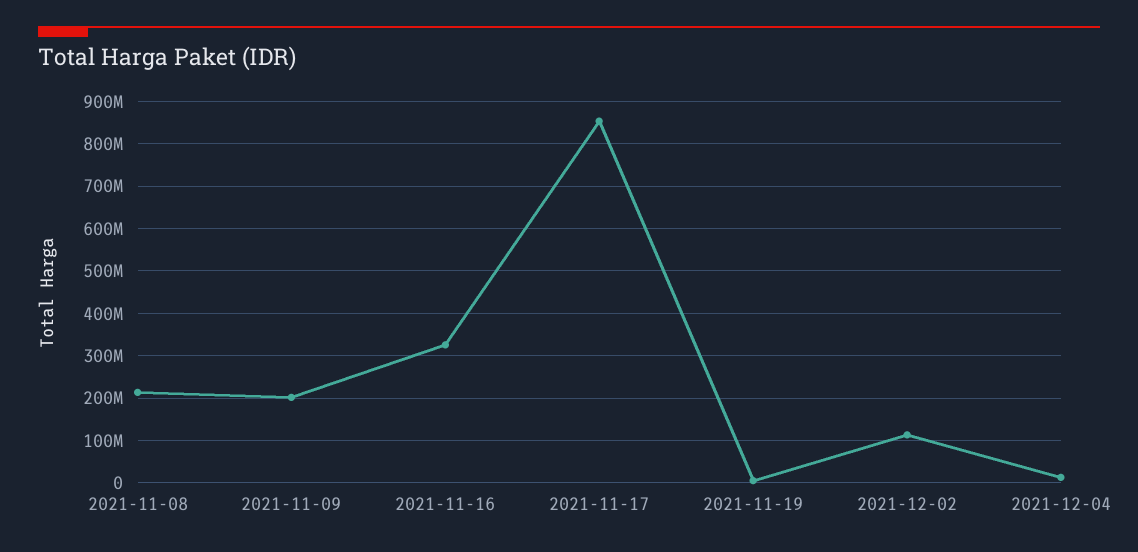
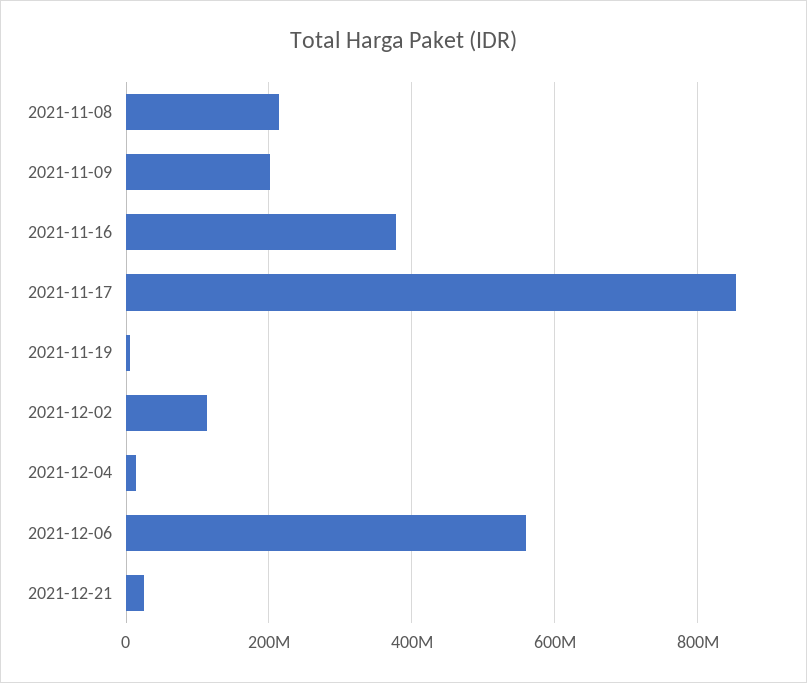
2021-11-16: 320000000 -> 380000000
2021-12-06: none -> 560000000
2021-12-21: none -> 20000000

